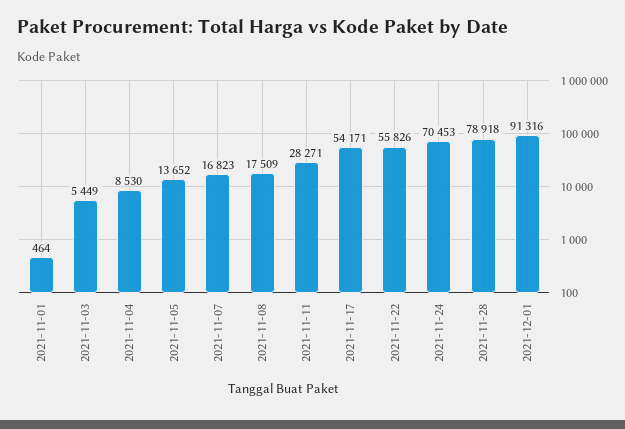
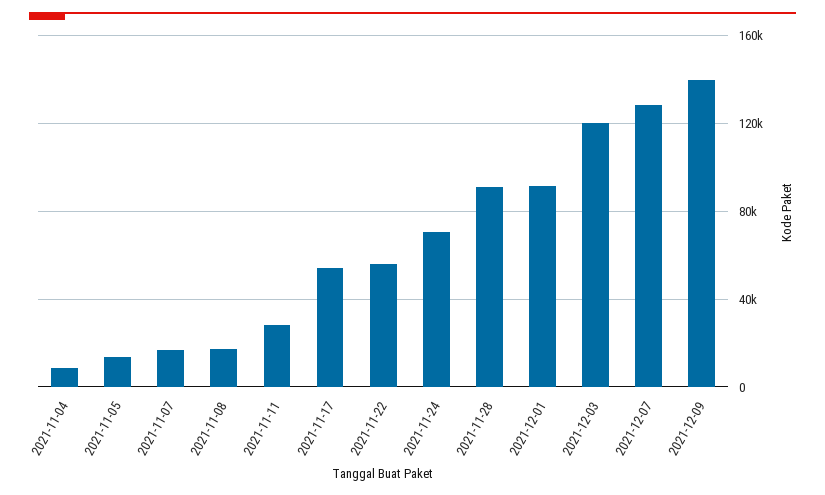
2021-11-01: 464 -> none
2021-11-03: 5449 -> none
2021-11-28: 78918 -> 90000
2021-12-03: none -> 120000
2021-12-07: none -> 130000
2021-12-09: none -> 140000

